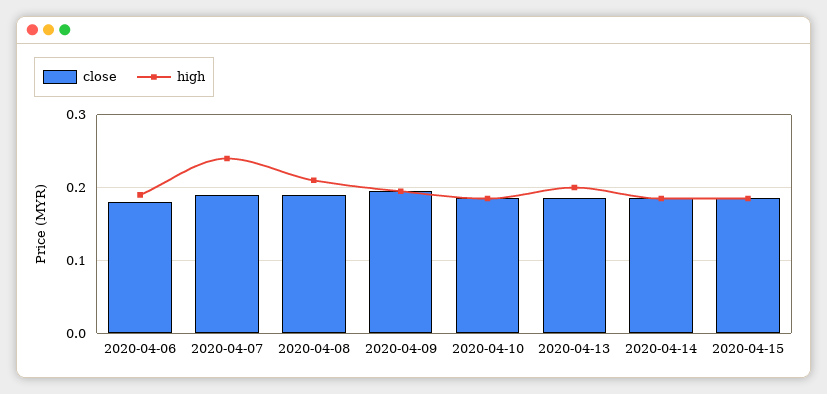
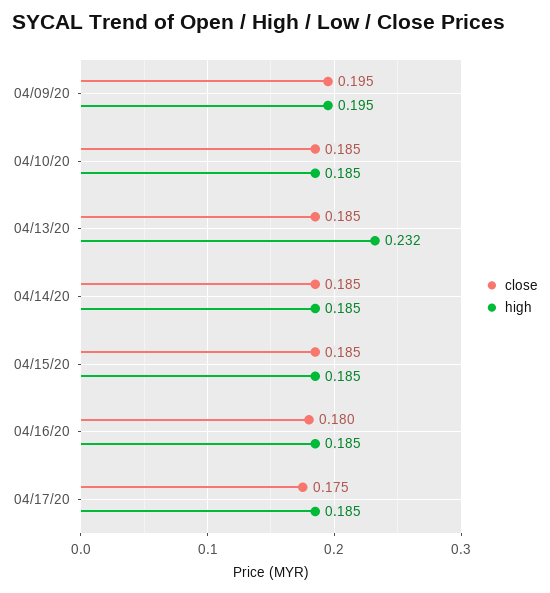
close, 2020-04-06: 0.18 -> none
high, 2020-04-06: 0.19 -> none
close, 2020-04-07: 0.19 -> none
high, 2020-04-07: 0.24 -> none
close, 2020-04-08: 0.19 -> none
high, 2020-04-08: 0.21 -> none
high, 2020-04-13: 0.2 -> 0.232
close, 04/16/20: none -> 0.18
high, 04/16/20: none -> 0.185
close, 04/17/20: none -> 0.175
high, 04/17/20: none -> 0.185

